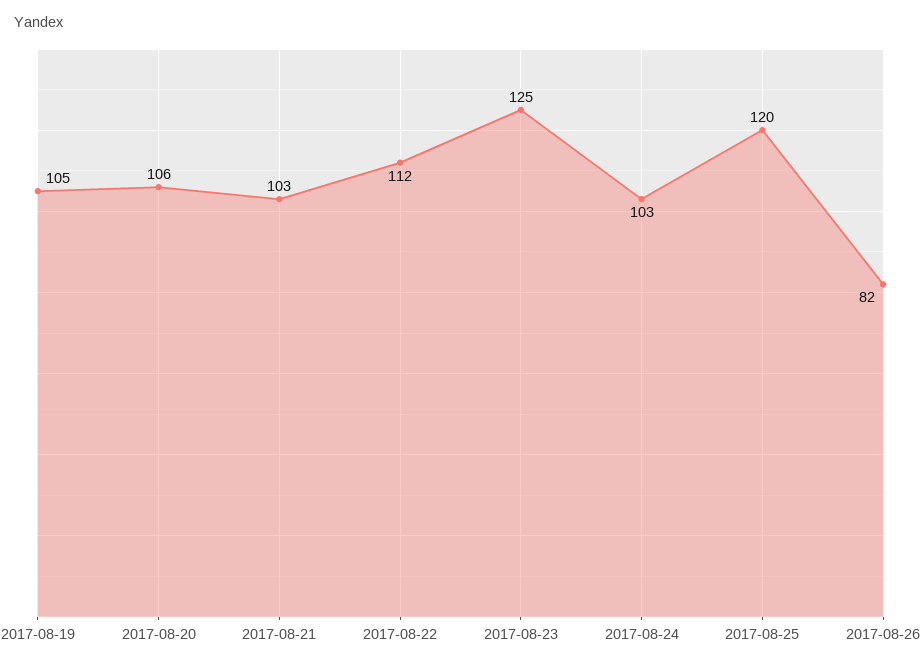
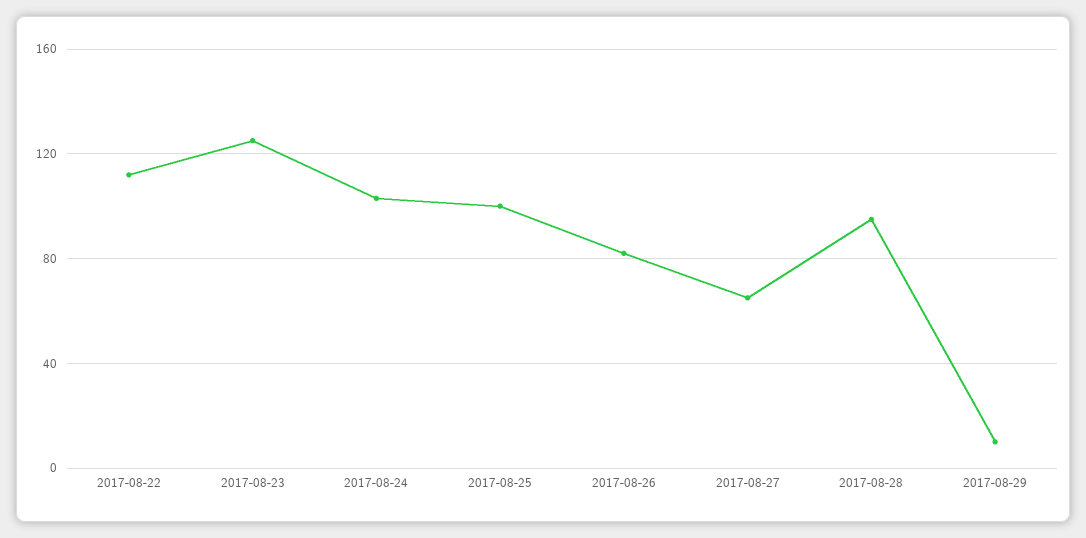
2017-08-19: 105 -> none
2017-08-20: 106 -> none
2017-08-21: 103 -> none
2017-08-25: 120 -> 100
2017-08-27: none -> 65
2017-08-28: none -> 95
2017-08-29: none -> 10

